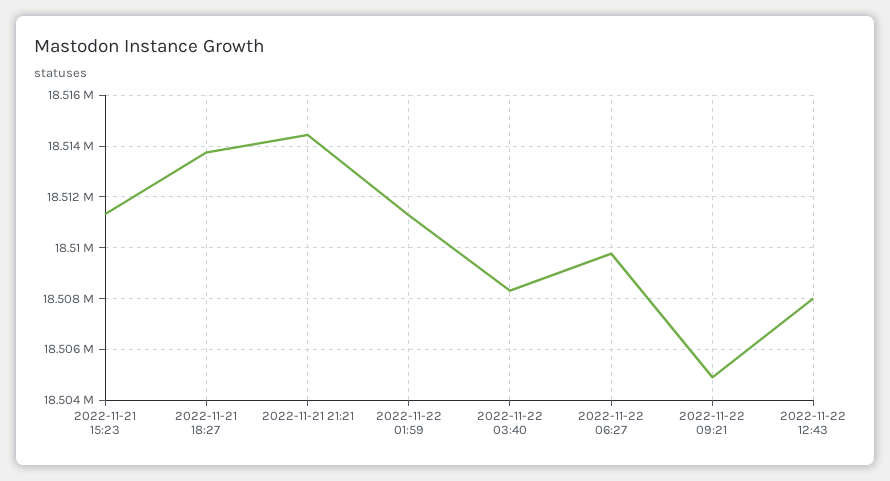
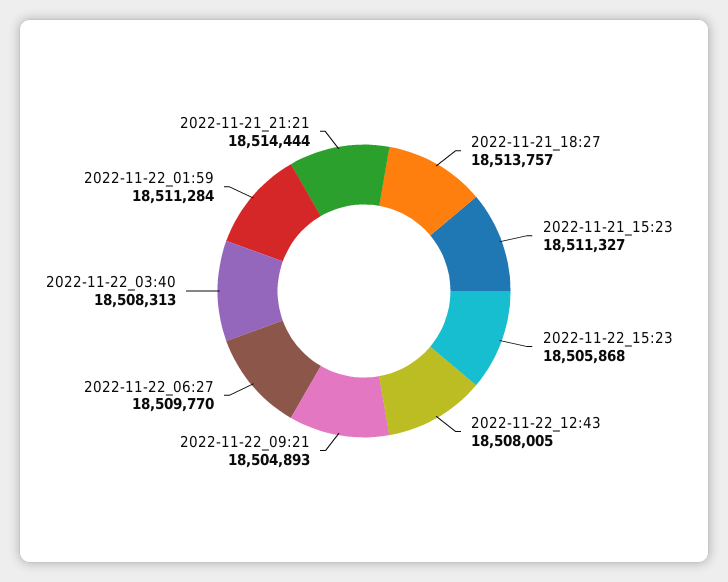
2022-11-22_15:23: none -> 18505868

